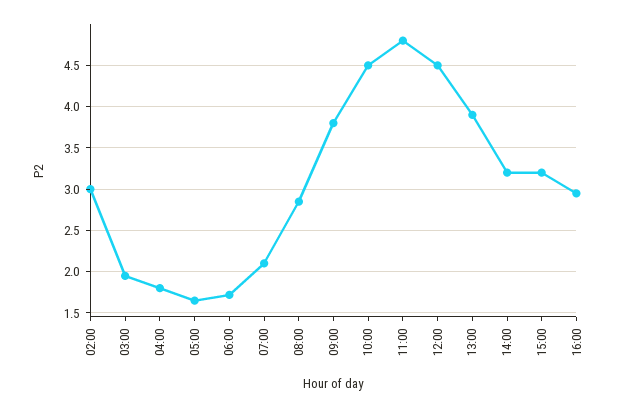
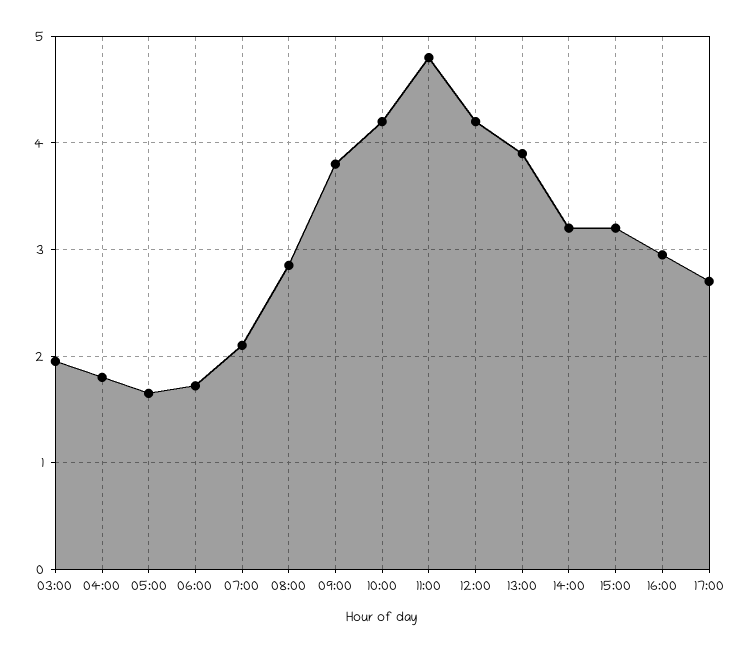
02:00: 3 -> none
10:00: 4.5 -> 4.2
12:00: 4.5 -> 4.2
17:00: none -> 2.7

